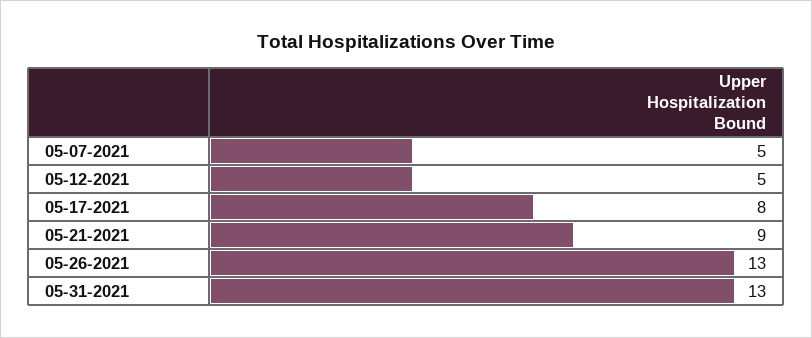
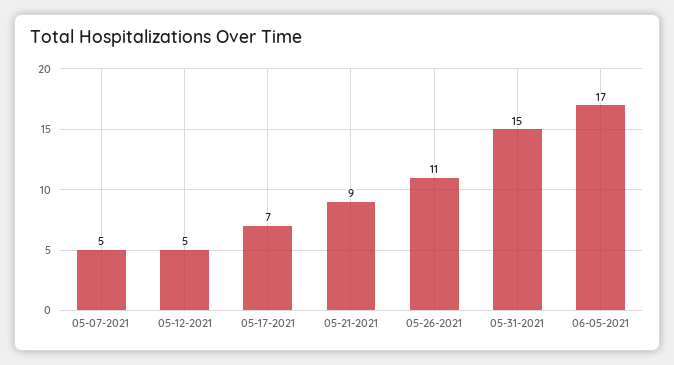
05-17-2021: 8 -> 7
05-26-2021: 13 -> 11
05-31-2021: 13 -> 15
06-05-2021: none -> 17

